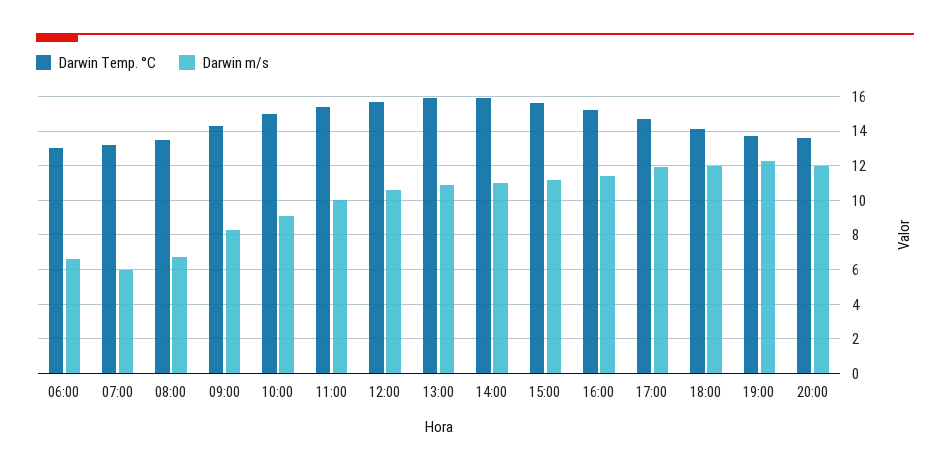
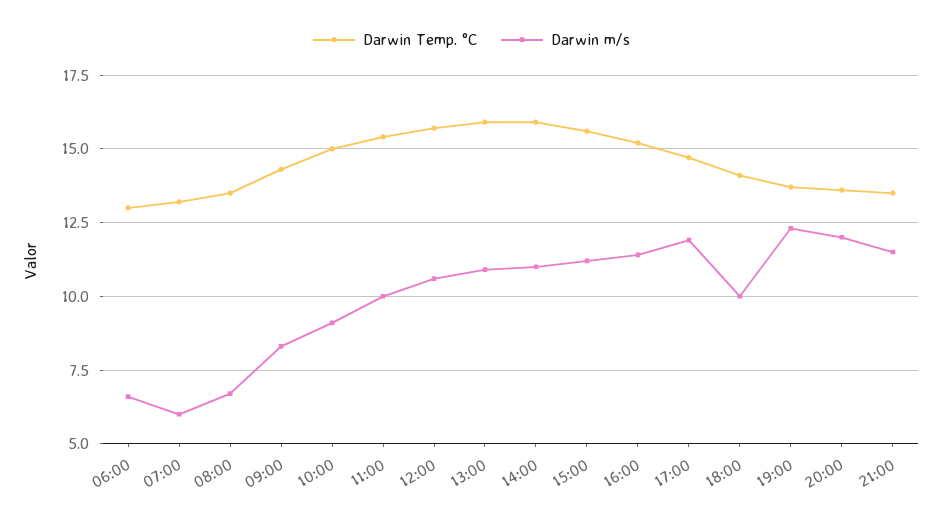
Darwin m/s, 18:00: 12 -> 10
Darwin Temp. °C, 21:00: none -> 13.5
Darwin m/s, 21:00: none -> 11.5

